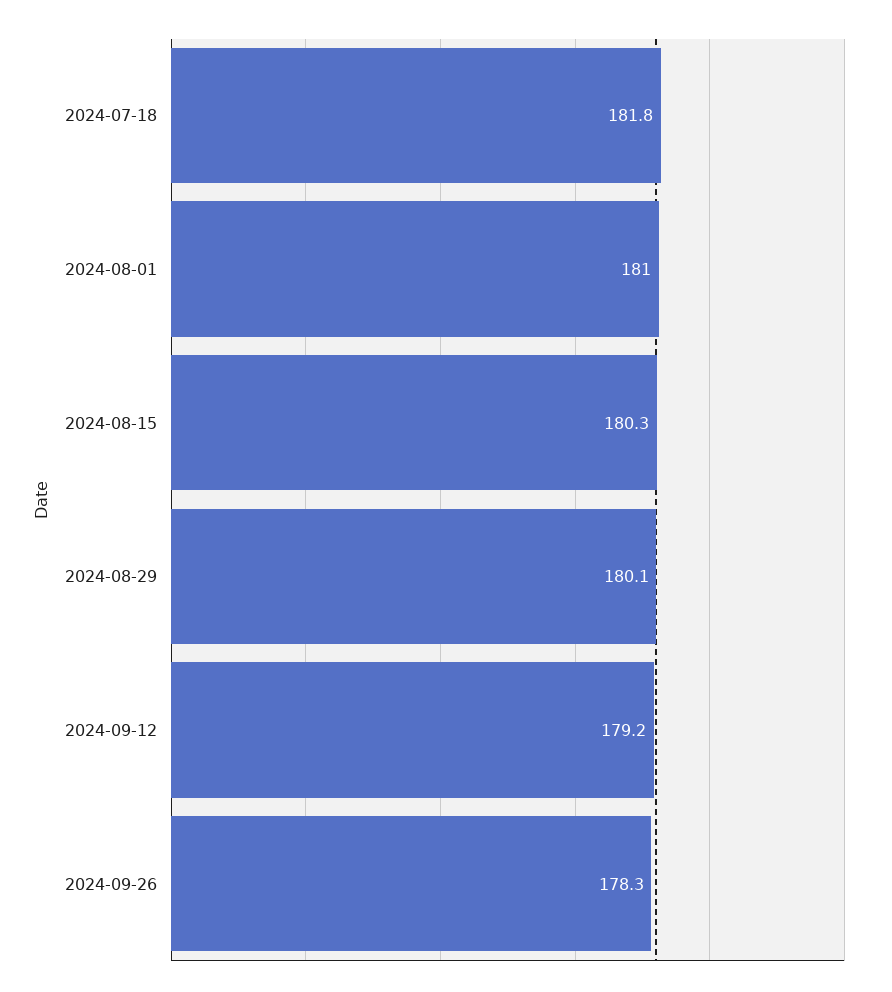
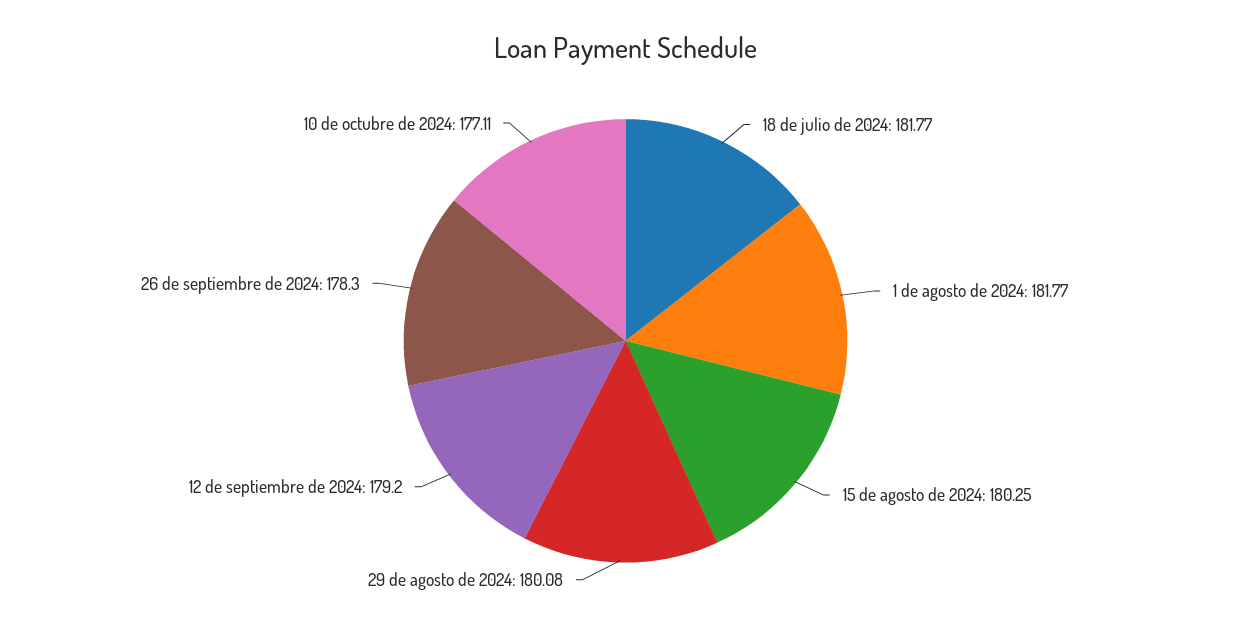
2024-08-01: 181 -> 181.77
10 de octubre de 2024: none -> 177.11

